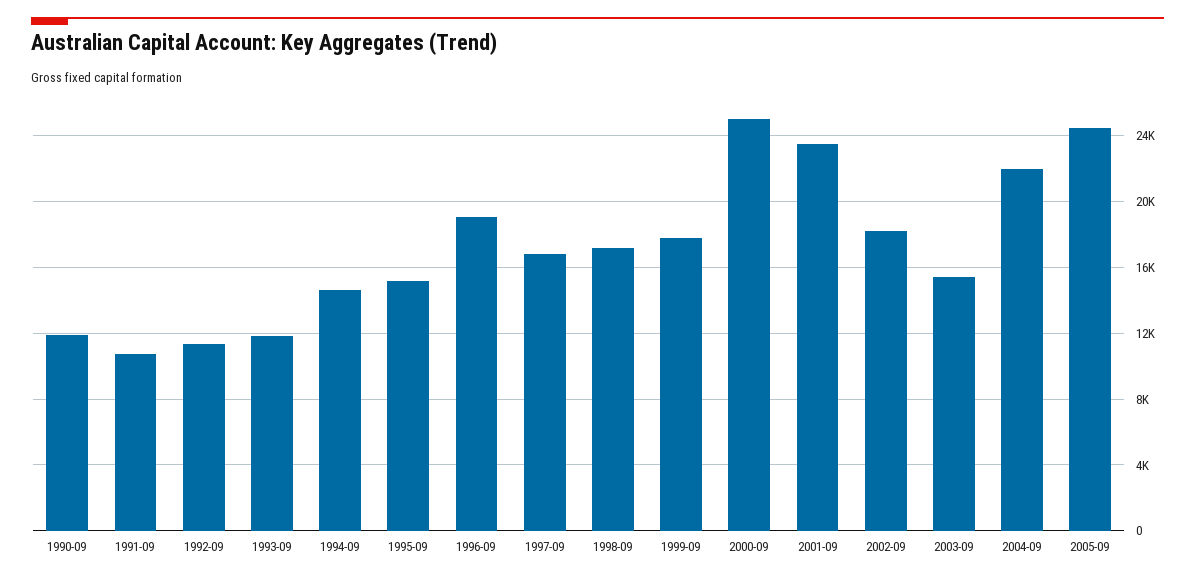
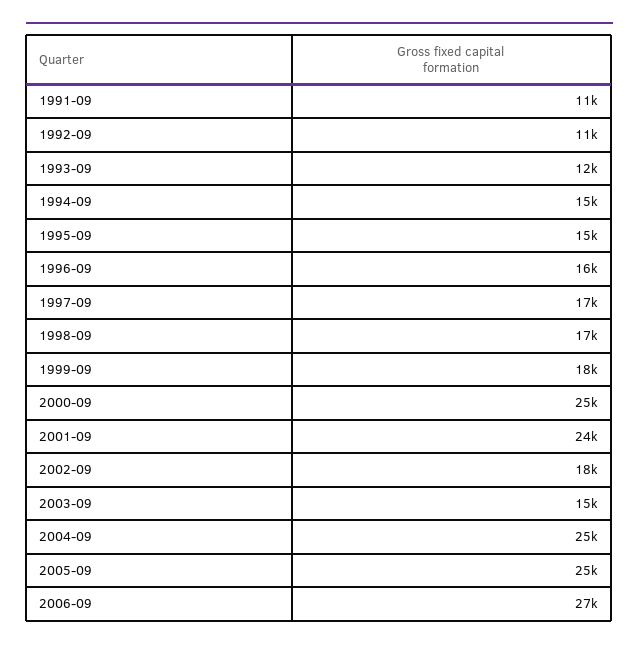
1990-09: 12000 -> none
1996-09: 19000 -> 16000
2004-09: 22000 -> 25000
2006-09: none -> 27000

